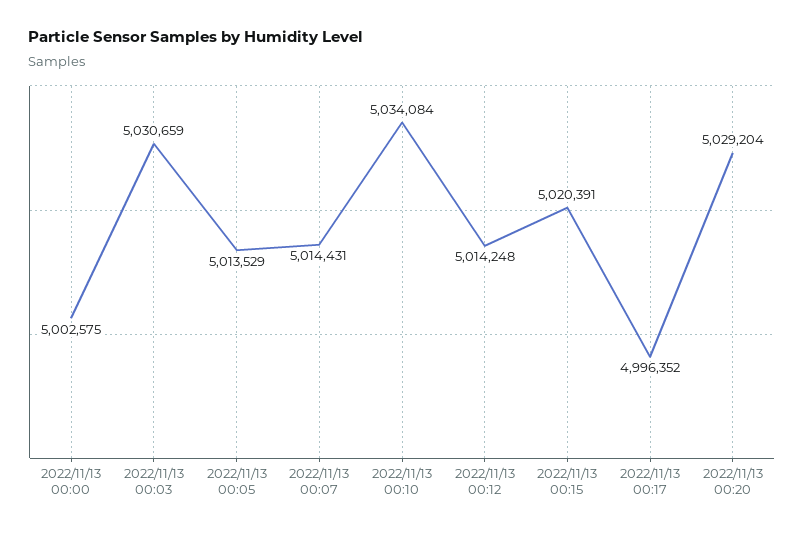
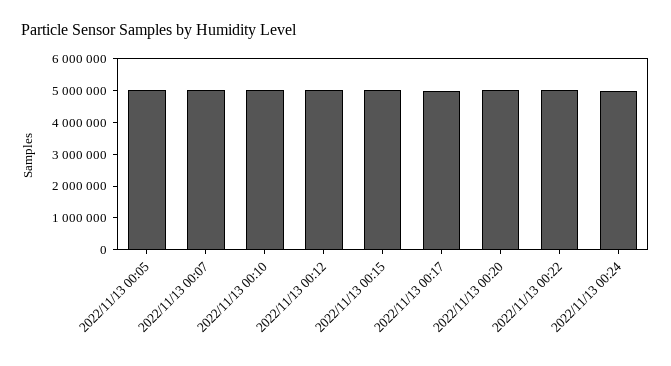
2022/11/13 00:00: 5002575 -> none
2022/11/13 00:03: 5030659 -> none
2022/11/13 00:22: none -> 5000000
2022/11/13 00:24: none -> 5000000

